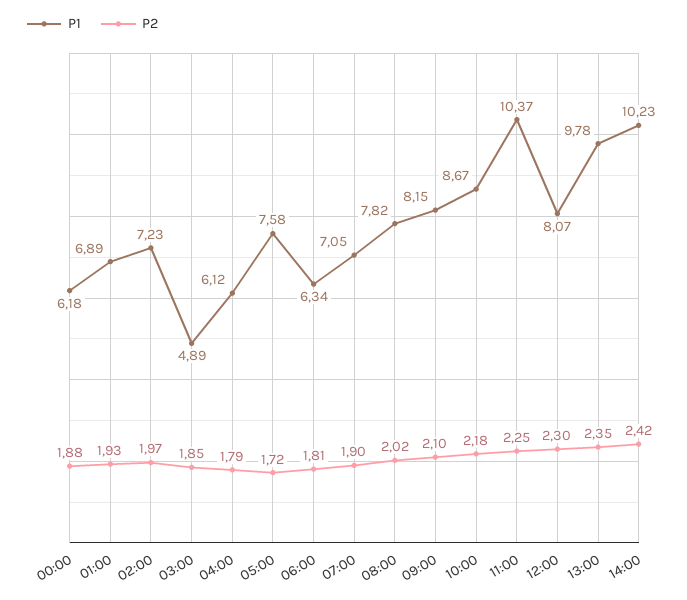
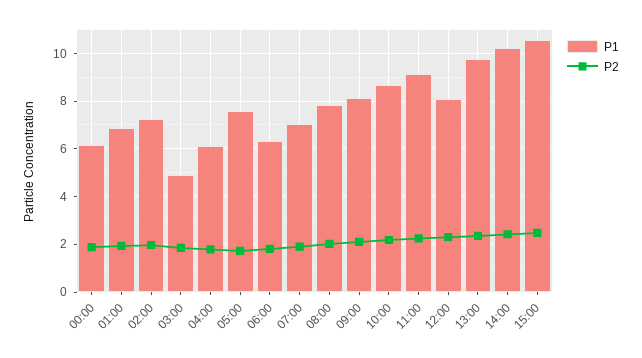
P1, 11:00: 10.37 -> 9
P1, 15:00: none -> 10.5
P2, 15:00: none -> 2.5

